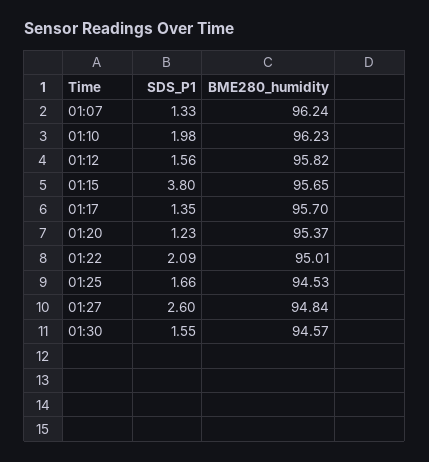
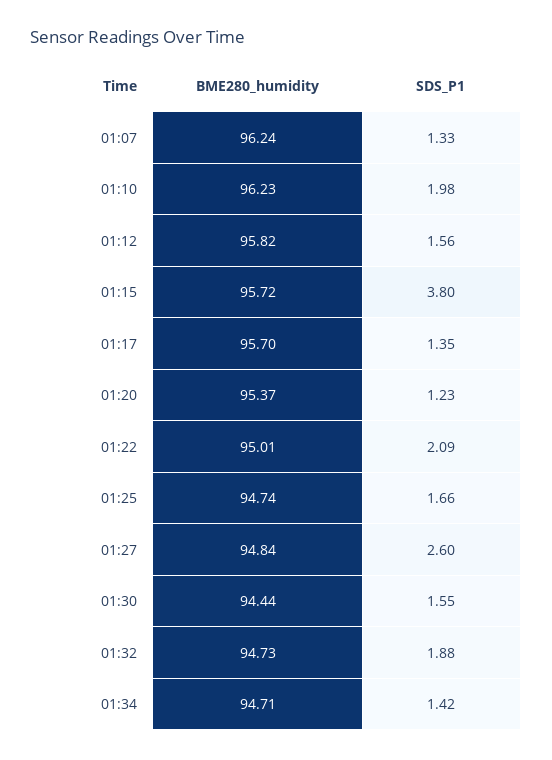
BME280_humidity, 01:15: 95.65 -> 95.72
BME280_humidity, 01:25: 94.53 -> 94.74
BME280_humidity, 01:30: 94.57 -> 94.44
BME280_humidity, 01:32: none -> 94.73
SDS_P1, 01:32: none -> 1.88
BME280_humidity, 01:34: none -> 94.71
SDS_P1, 01:34: none -> 1.42

